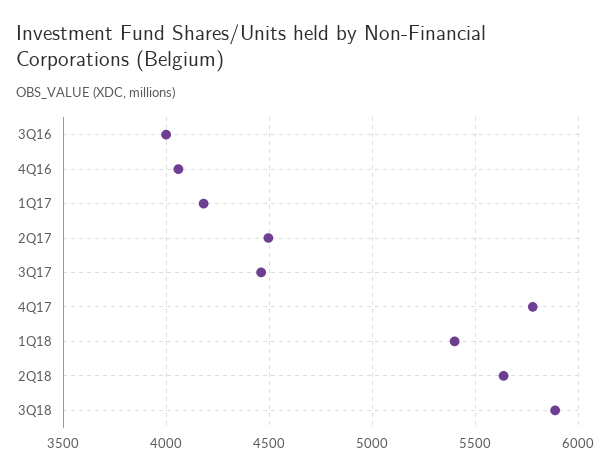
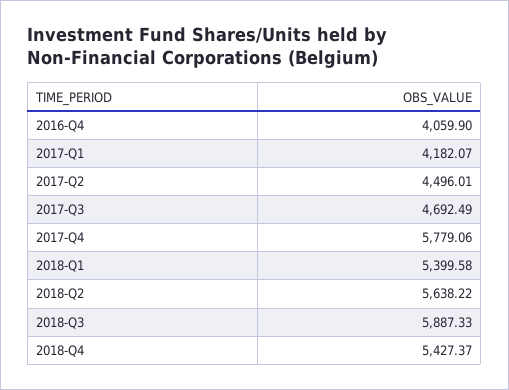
3Q16: 4000 -> none
3Q17: 4450 -> 4692.49
2018-Q4: none -> 5427.37

